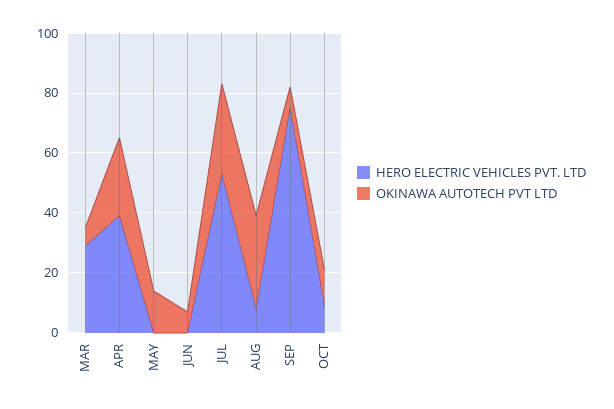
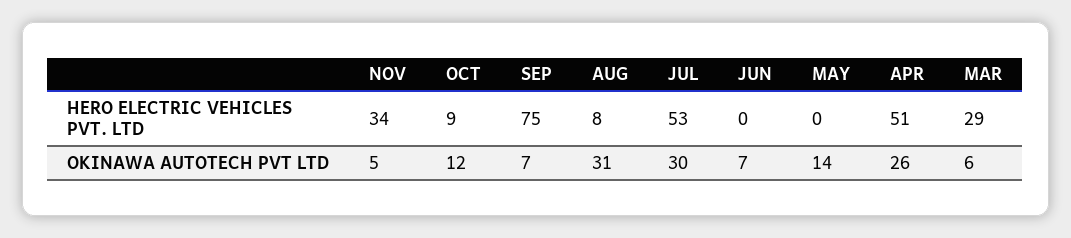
HERO ELECTRIC VEHICLES PVT. LTD, APR: 40 -> 51
HERO ELECTRIC VEHICLES PVT. LTD, NOV: none -> 34
OKINAWA AUTOTECH PVT LTD, NOV: none -> 5

